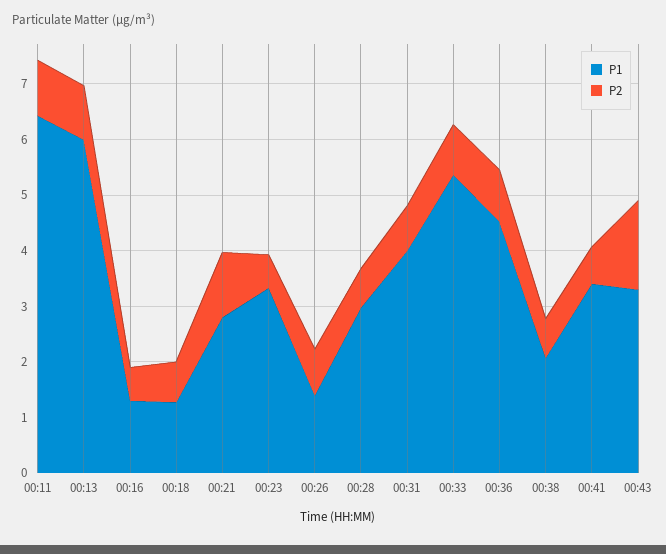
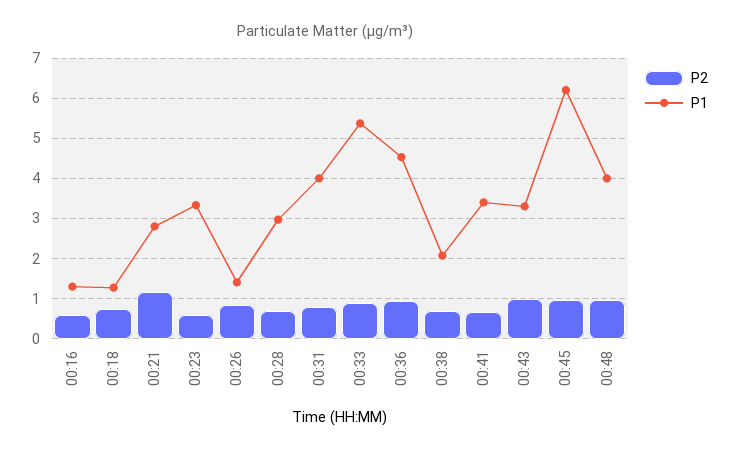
P1, 00:11: 6.4 -> none
P2, 00:11: 1 -> none
P1, 00:13: 6 -> none
P2, 00:13: 1 -> none
P2, 00:43: 1.6 -> 1
P2, 00:45: none -> 1
P1, 00:45: none -> 6.2
P2, 00:48: none -> 1
P1, 00:48: none -> 4

